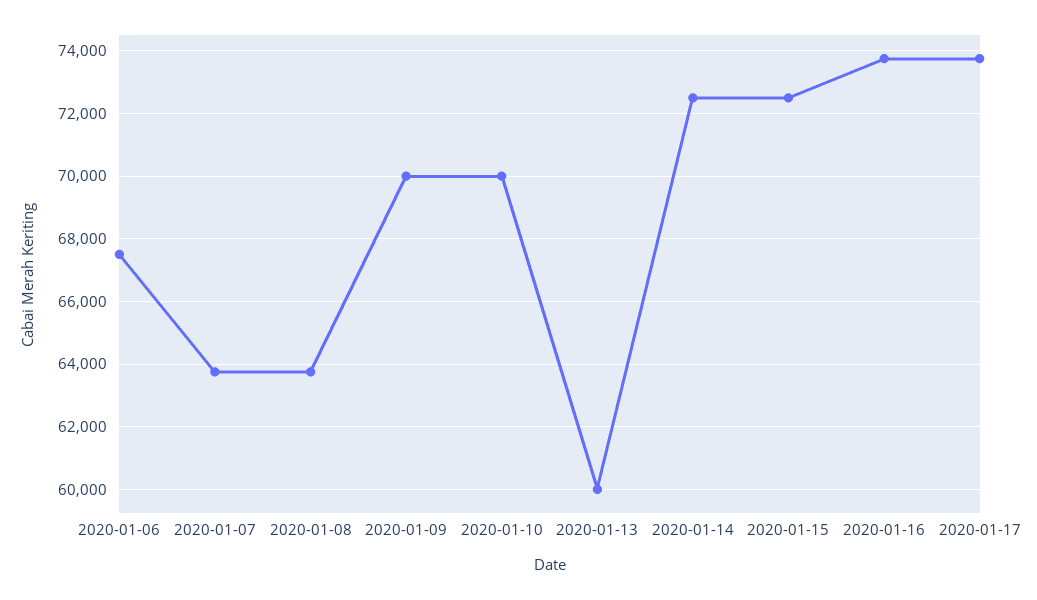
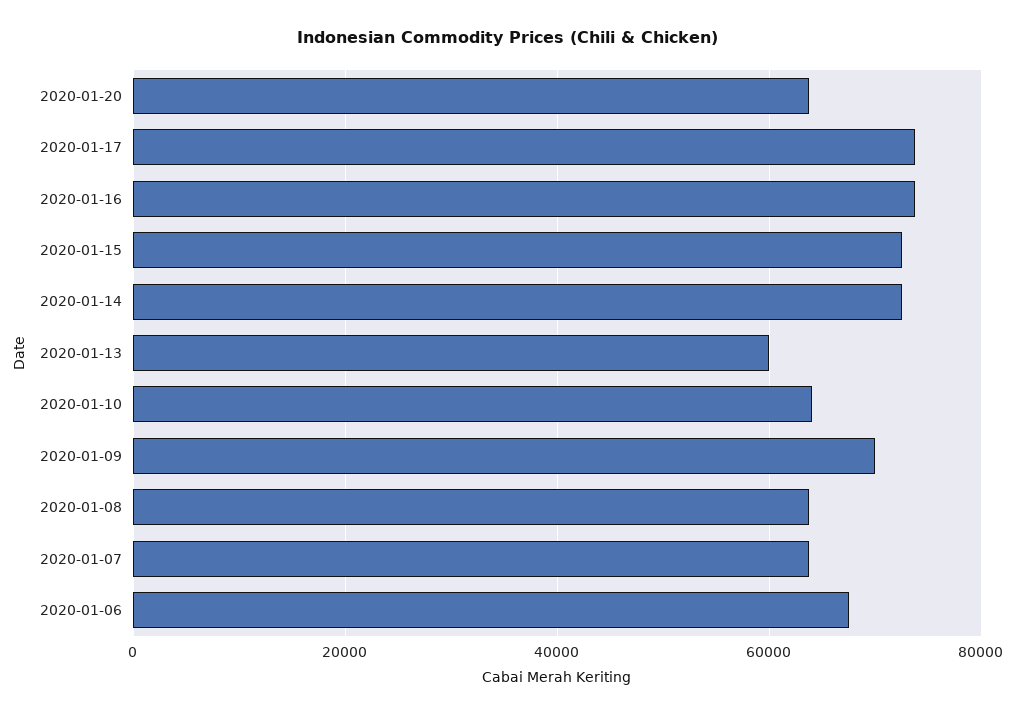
2020-01-10: 70000 -> 64000
2020-01-20: none -> 64000

